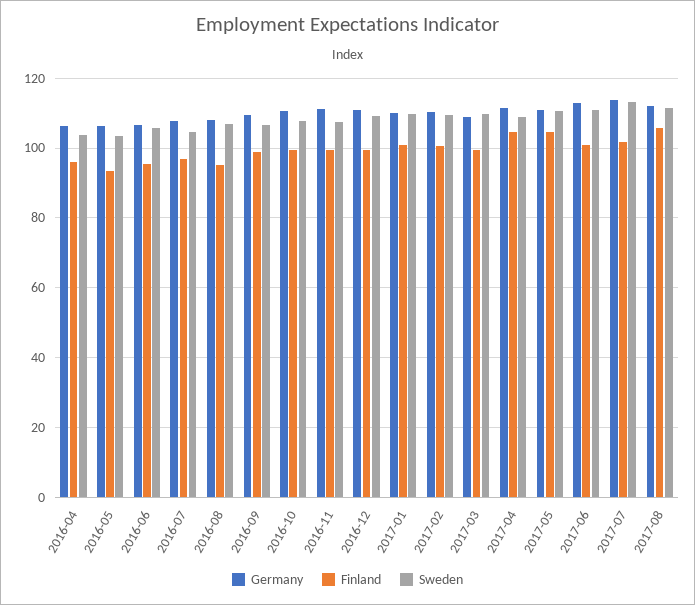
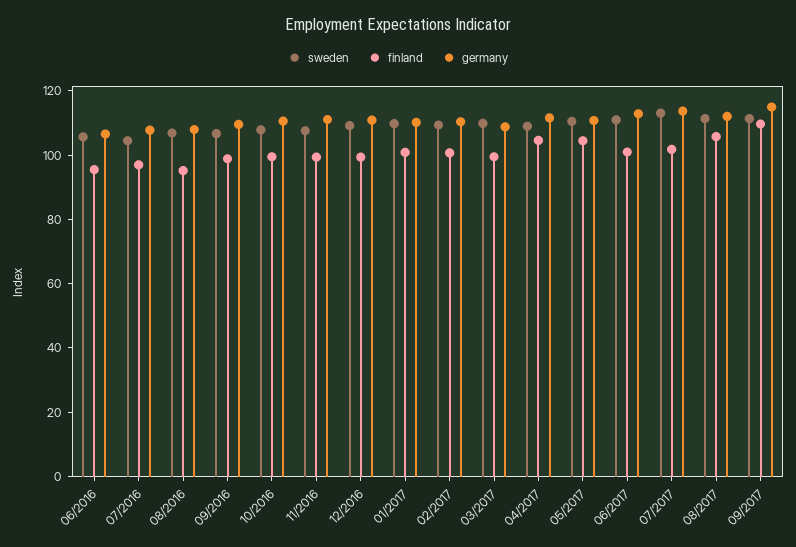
Germany, 2016-04: 106 -> none
Finland, 2016-04: 96 -> none
Sweden, 2016-04: 104 -> none
Germany, 2016-05: 106 -> none
Finland, 2016-05: 94 -> none
Sweden, 2016-05: 104 -> none
Sweden, 09/2017: none -> 110
Finland, 09/2017: none -> 110
Germany, 09/2017: none -> 115

